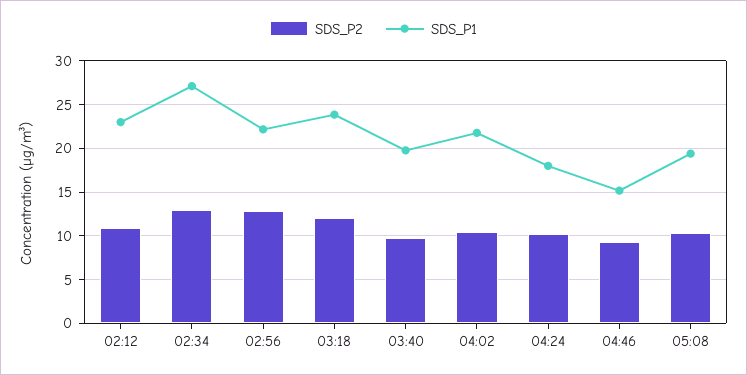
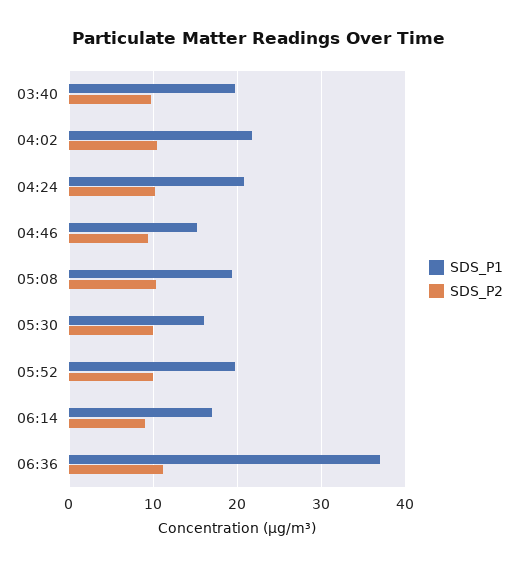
SDS_P2, 02:12: 11 -> none
SDS_P1, 02:12: 23 -> none
SDS_P2, 02:34: 13 -> none
SDS_P1, 02:34: 27 -> none
SDS_P2, 02:56: 13 -> none
SDS_P1, 02:56: 22 -> none
SDS_P2, 03:18: 12 -> none
SDS_P1, 03:18: 24 -> none
SDS_P1, 04:24: 18 -> 21
SDS_P1, 05:30: none -> 16
SDS_P2, 05:30: none -> 10
SDS_P1, 05:52: none -> 20
SDS_P2, 05:52: none -> 10
SDS_P1, 06:14: none -> 17
SDS_P2, 06:14: none -> 9
SDS_P1, 06:36: none -> 37
SDS_P2, 06:36: none -> 11

